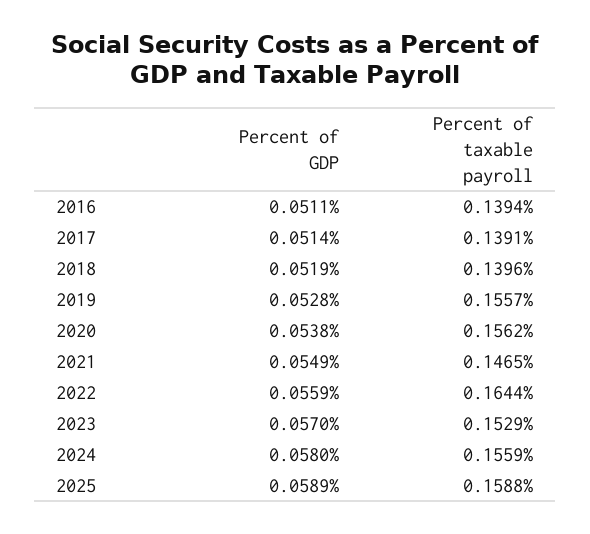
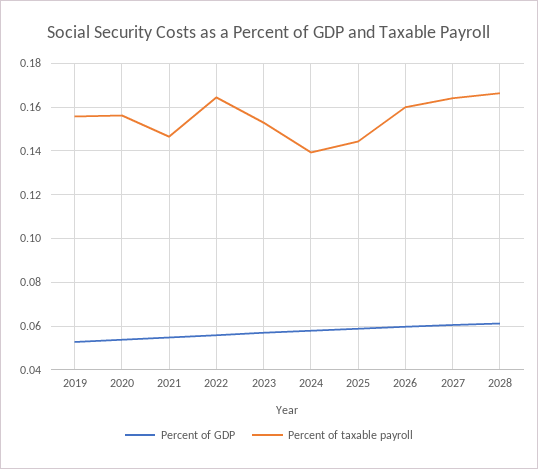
Percent of GDP, 2016: 0.0511 -> none
Percent of taxable payroll, 2016: 0.1394 -> none
Percent of GDP, 2017: 0.0514 -> none
Percent of taxable payroll, 2017: 0.1391 -> none
Percent of GDP, 2018: 0.0519 -> none
Percent of taxable payroll, 2018: 0.1396 -> none
Percent of taxable payroll, 2024: 0.1559 -> 0.14
Percent of taxable payroll, 2025: 0.1588 -> 0.145
Percent of GDP, 2026: none -> 0.06
Percent of taxable payroll, 2026: none -> 0.16
Percent of GDP, 2027: none -> 0.06
Percent of taxable payroll, 2027: none -> 0.165
Percent of GDP, 2028: none -> 0.06
Percent of taxable payroll, 2028: none -> 0.165

